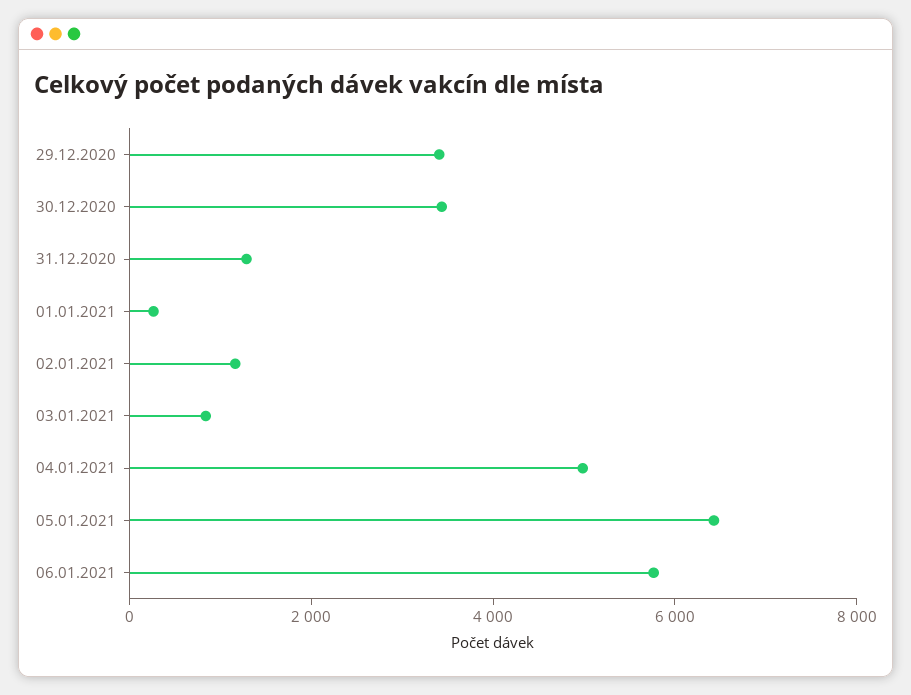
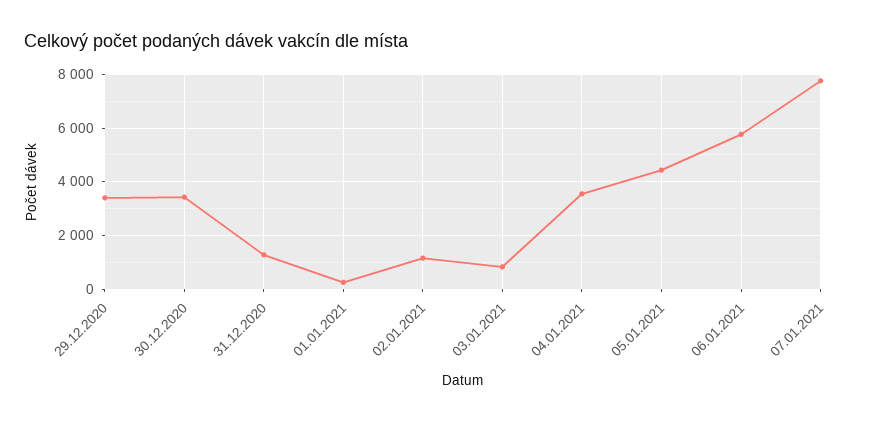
04.01.2021: 5000 -> 3500
05.01.2021: 6500 -> 4500
07.01.2021: none -> 7750

